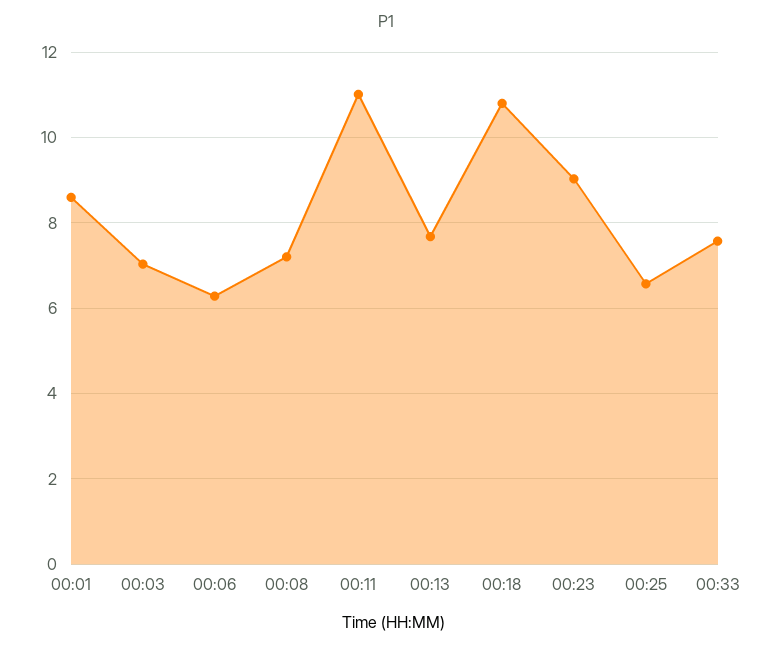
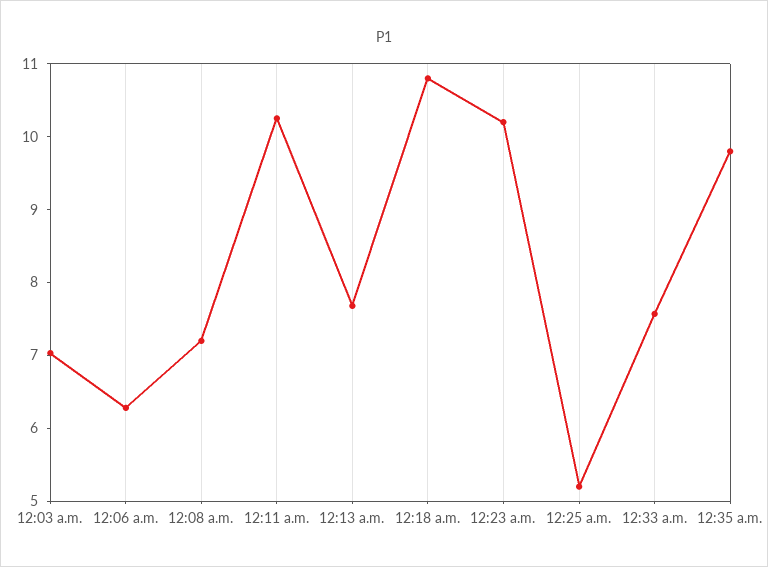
00:01: 8.6 -> none
00:11: 11 -> 10.2
00:23: 9 -> 10.2
00:25: 6.6 -> 5.2
12:35 a.m.: none -> 9.8

